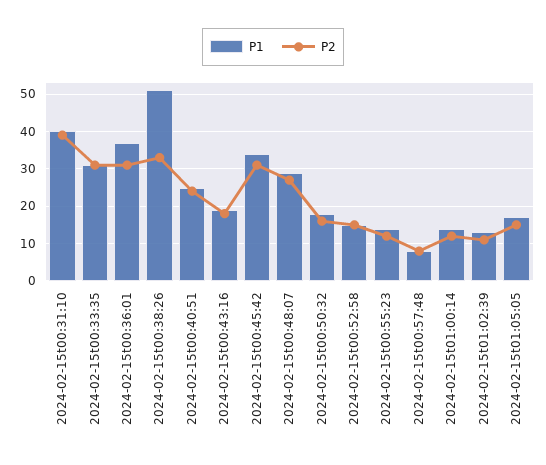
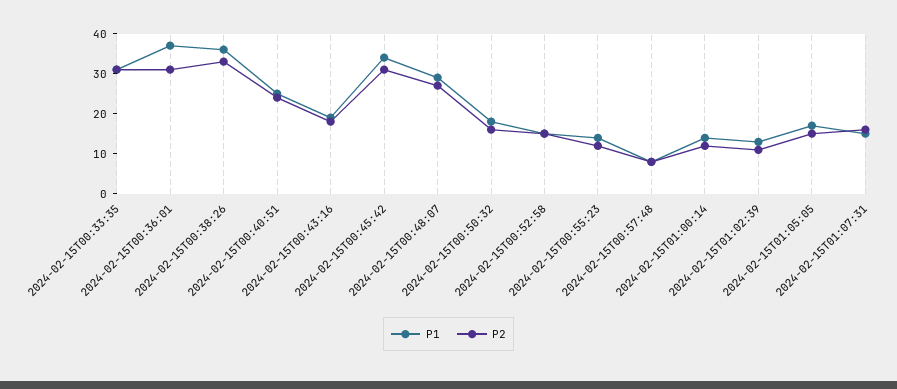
P1, 2024-02-15t00:31:10: 40 -> none
P2, 2024-02-15t00:31:10: 40 -> none
P1, 2024-02-15t00:38:26: 50 -> 35
P1, 2024-02-15T01:07:31: none -> 15
P2, 2024-02-15T01:07:31: none -> 15

